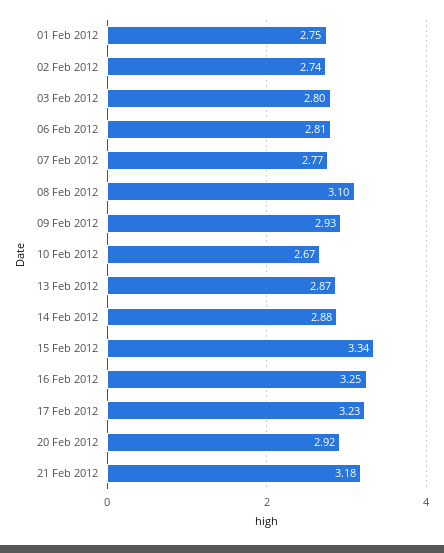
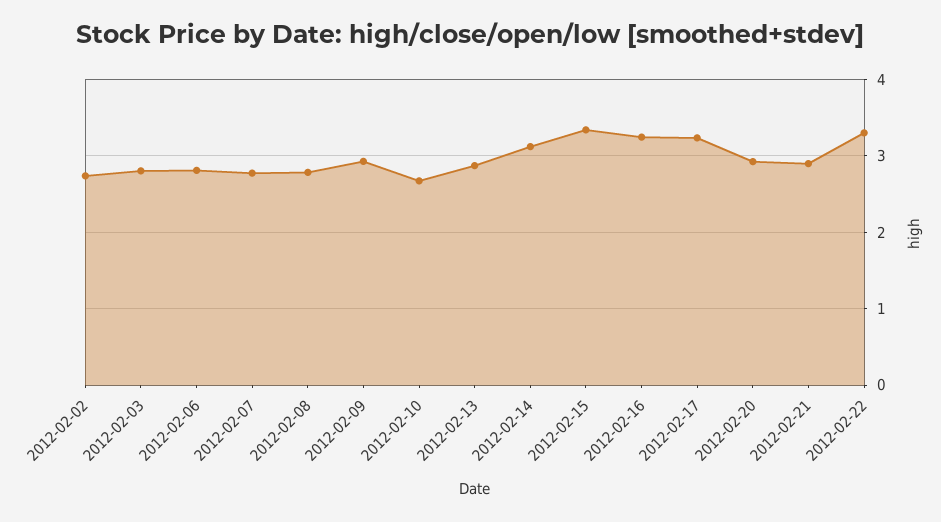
01 Feb 2012: 2.75 -> none
08 Feb 2012: 3.1 -> 2.8
14 Feb 2012: 2.88 -> 3.1
21 Feb 2012: 3.18 -> 2.9
2012-02-22: none -> 3.3

